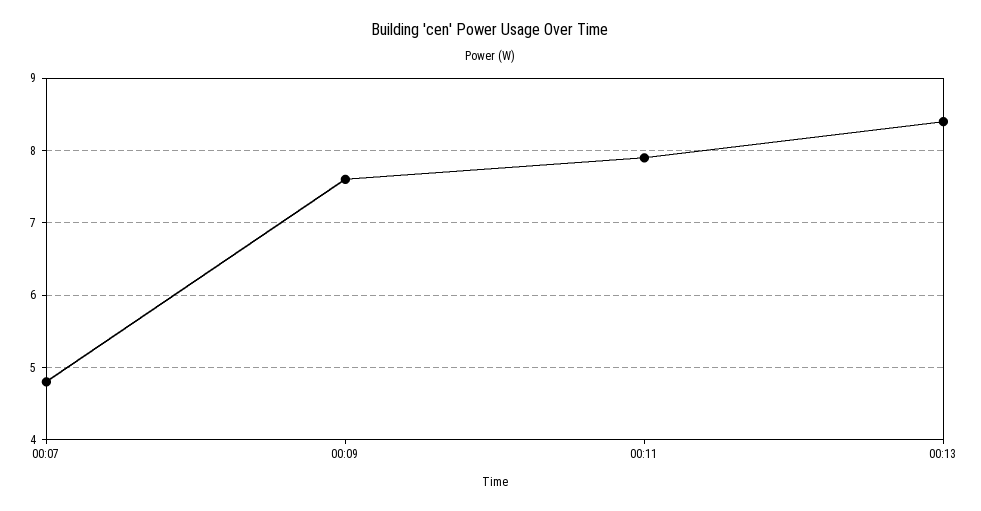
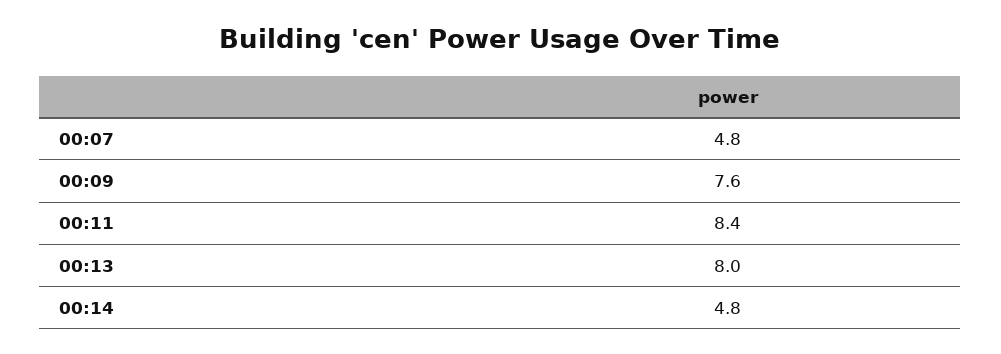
00:11: 7.9 -> 8.4
00:13: 8.4 -> 8
00:14: none -> 4.8

